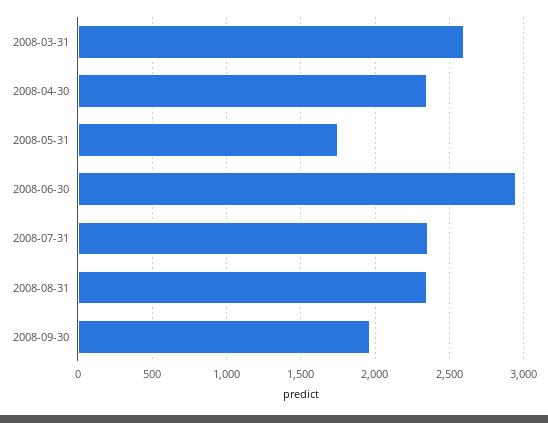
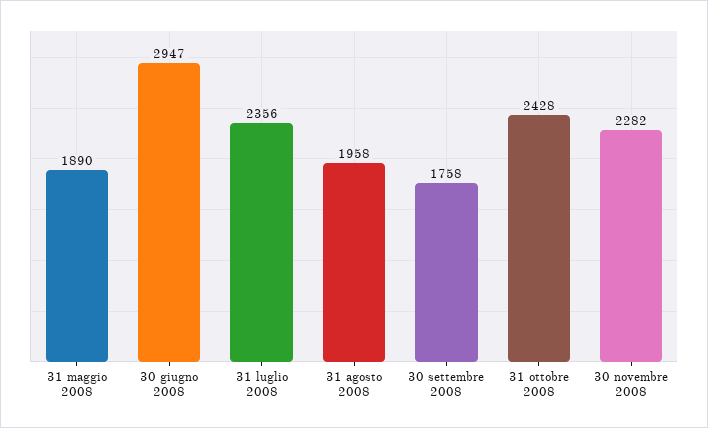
2008-03-31: 2600 -> none
2008-04-30: 2350 -> none
2008-05-31: 1750 -> 1890
2008-08-31: 2350 -> 1958
2008-09-30: 1950 -> 1758
31 ottobre 2008: none -> 2428
30 novembre 2008: none -> 2282

